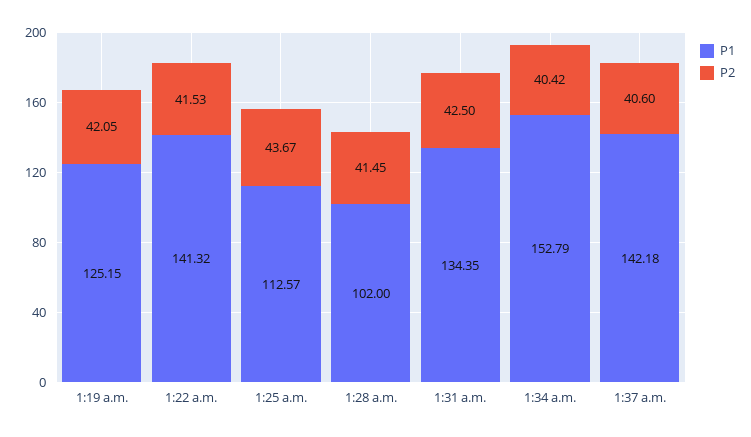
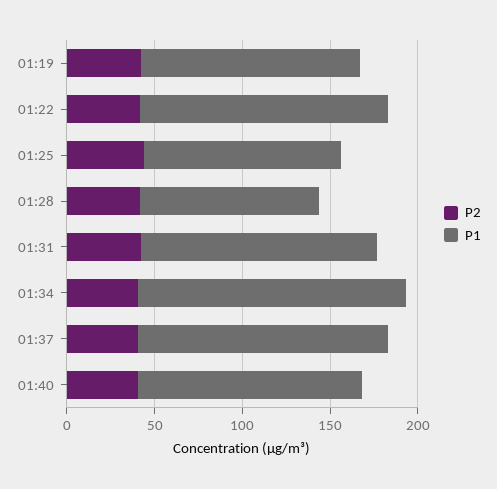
P2, 01:40: none -> 40
P1, 01:40: none -> 130

